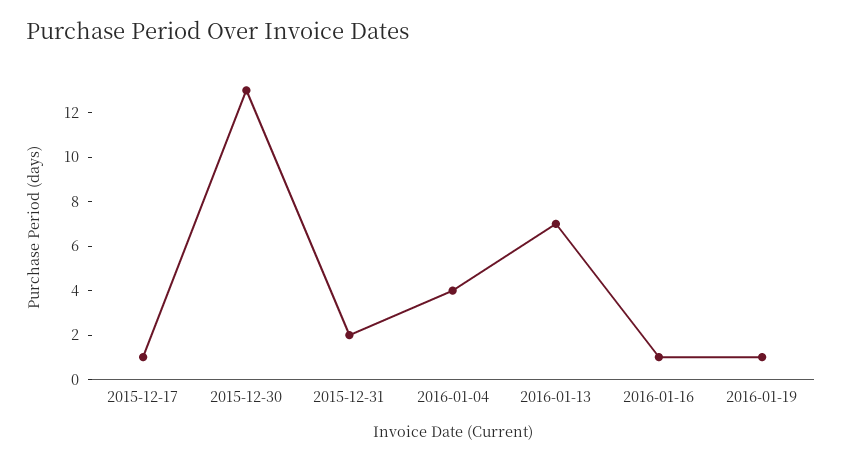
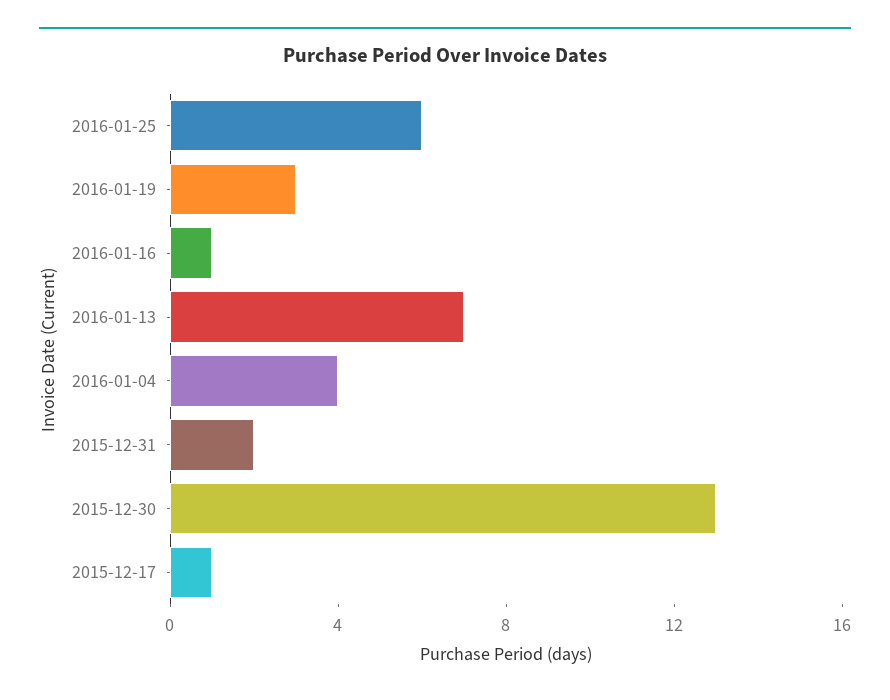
2016-01-19: 1 -> 3
2016-01-25: none -> 6

